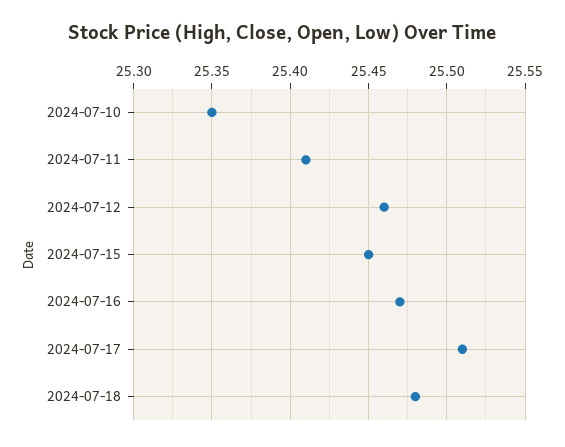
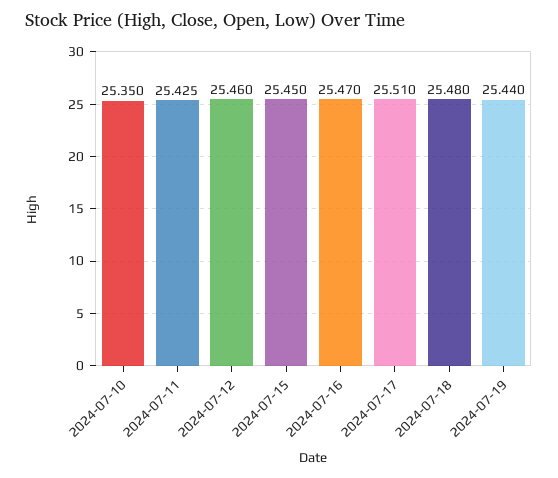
2024-07-11: 25.41 -> 25.425
2024-07-19: none -> 25.44

